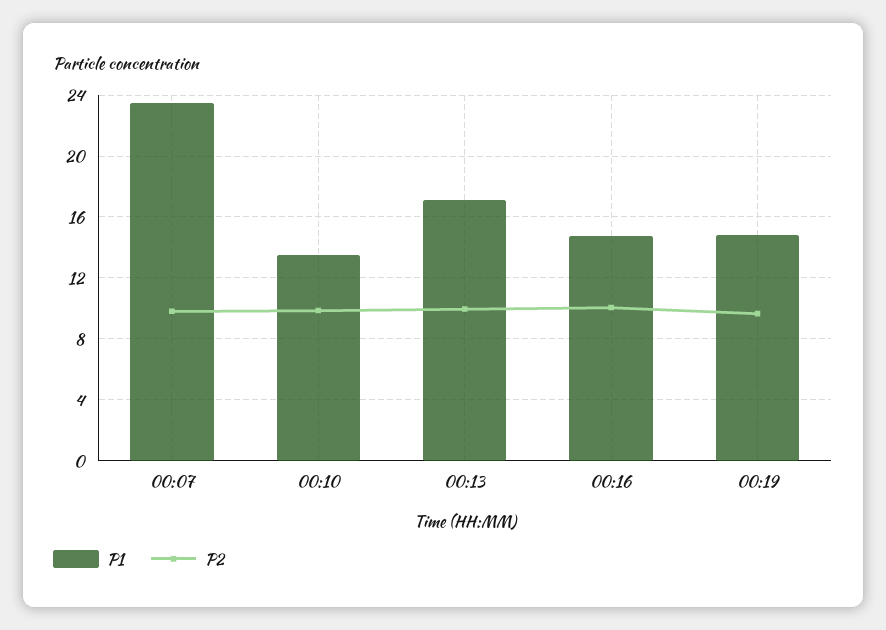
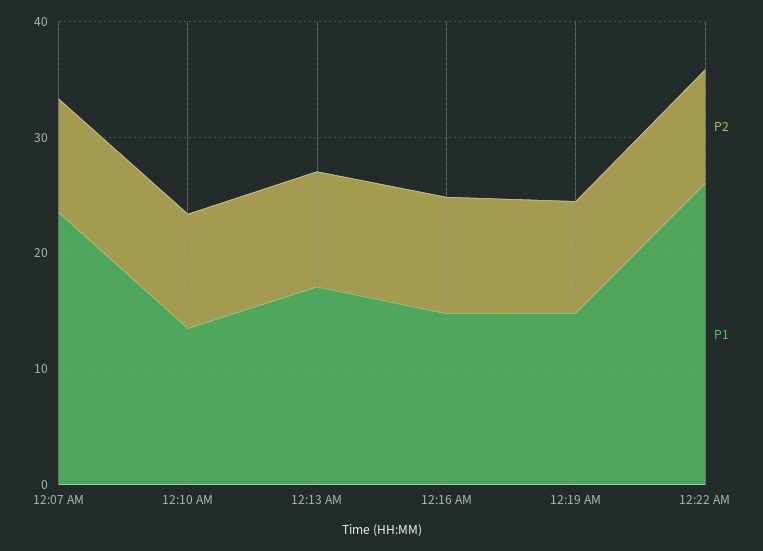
P2, 12:22 AM: none -> 10
P1, 12:22 AM: none -> 26

